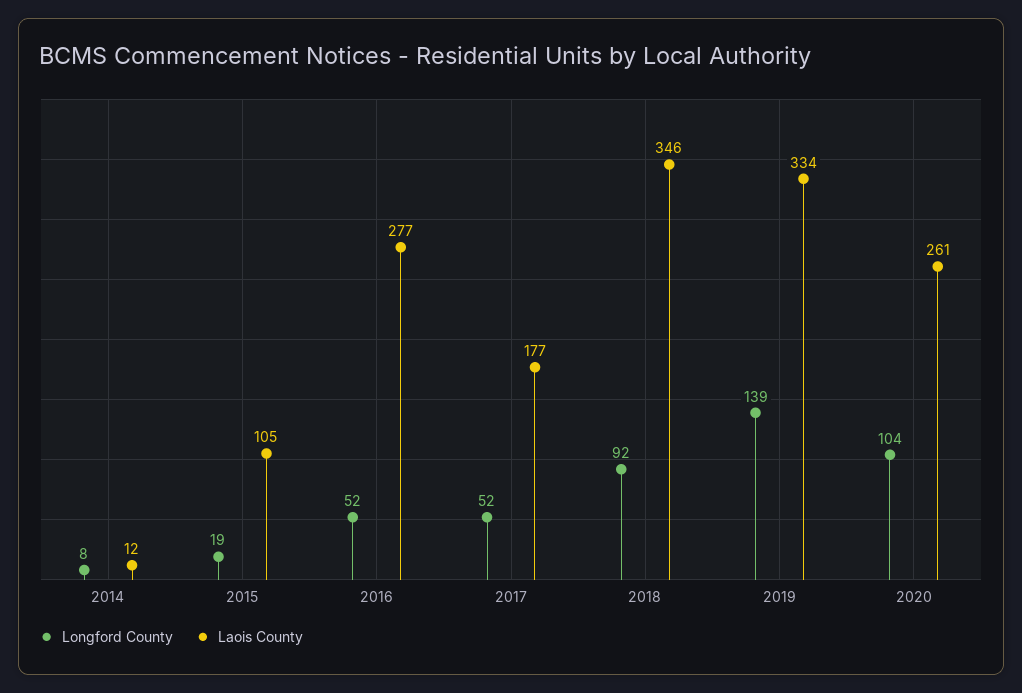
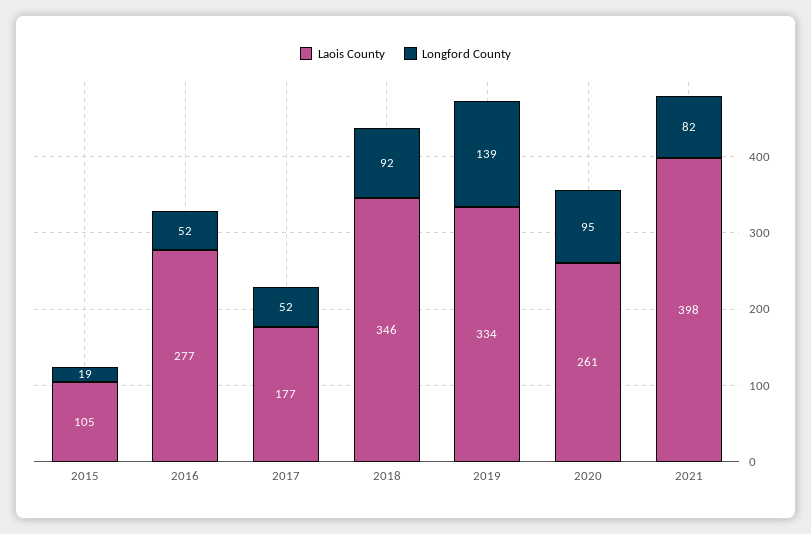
Longford County, 2014: 8 -> none
Laois County, 2014: 12 -> none
Longford County, 2020: 104 -> 95
Laois County, 2021: none -> 398
Longford County, 2021: none -> 82

